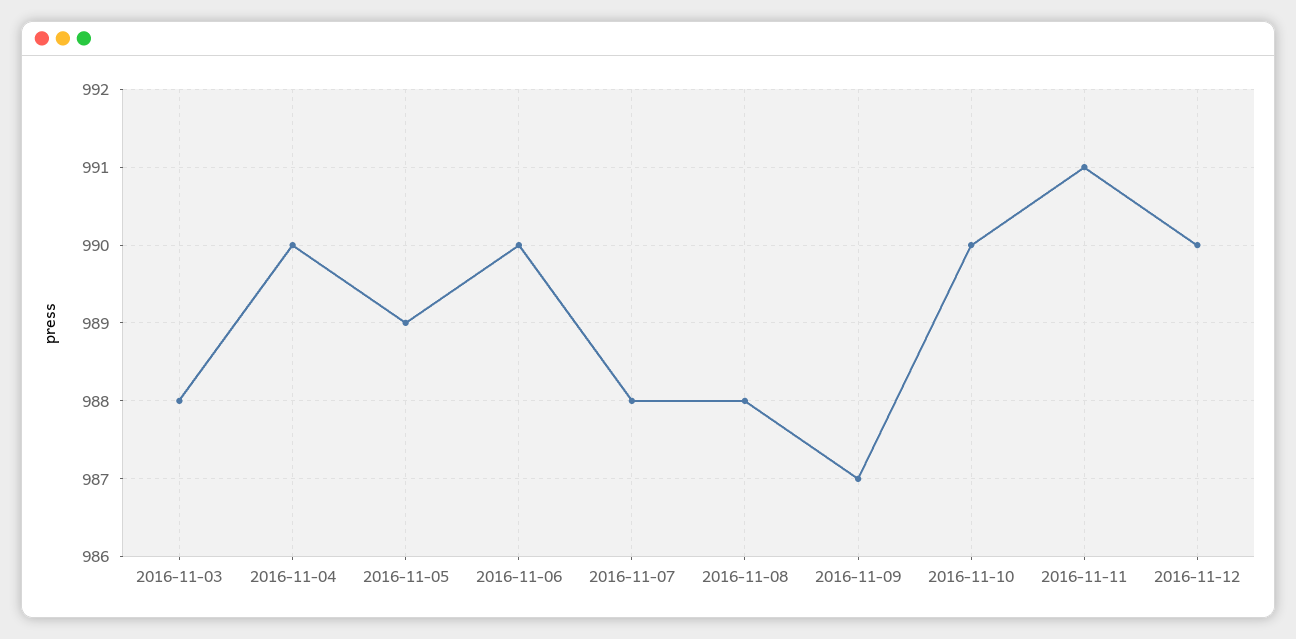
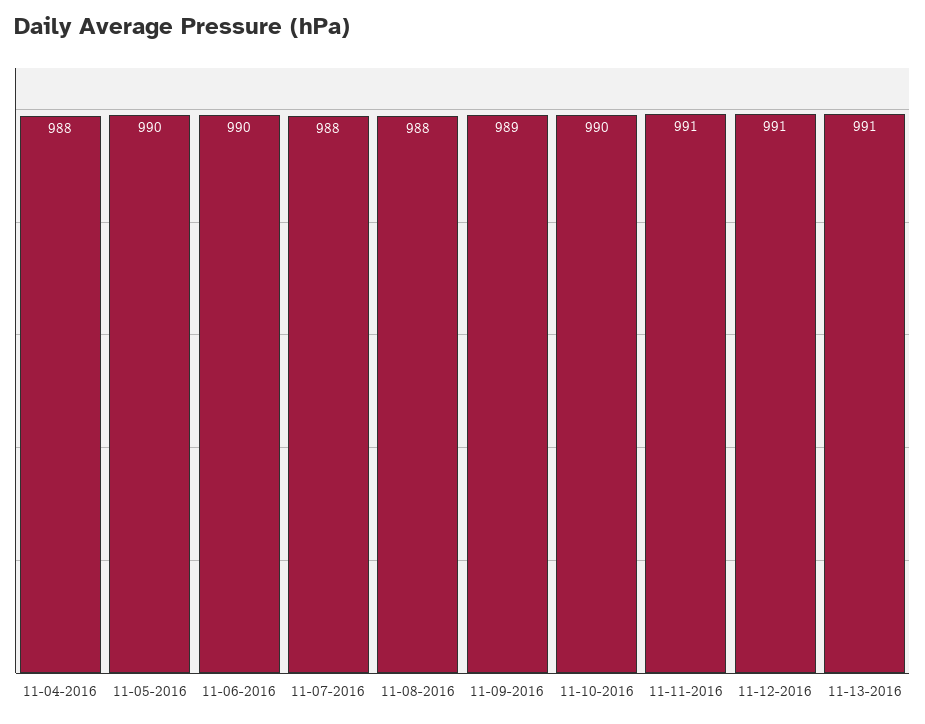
2016-11-03: 988 -> none
2016-11-04: 990 -> 988
2016-11-05: 989 -> 990
2016-11-09: 987 -> 989
2016-11-12: 990 -> 991
11-13-2016: none -> 991

